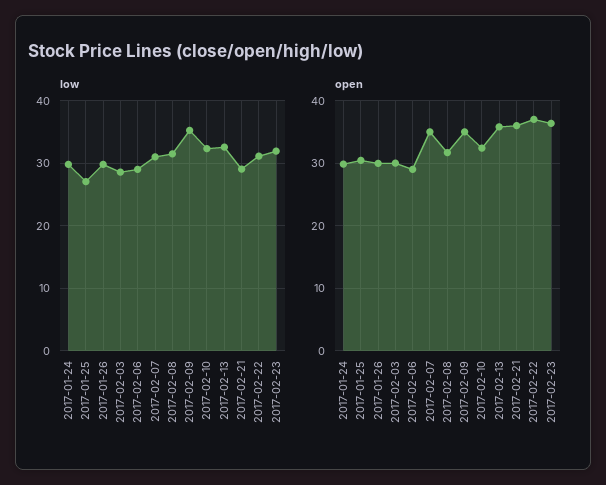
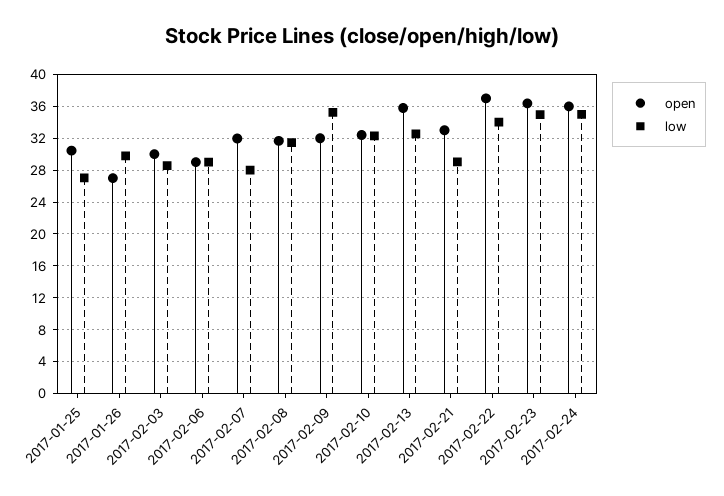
low, 2017-01-24: 30 -> none
low, 2017-02-07: 31 -> 28
low, 2017-02-22: 31 -> 34
low, 2017-02-23: 32 -> 35
open, 2017-01-24: 30 -> none
open, 2017-01-26: 30 -> 27
open, 2017-02-07: 35 -> 32
open, 2017-02-09: 35 -> 32
open, 2017-02-21: 36 -> 33
open, 2017-02-24: none -> 36
low, 2017-02-24: none -> 35

